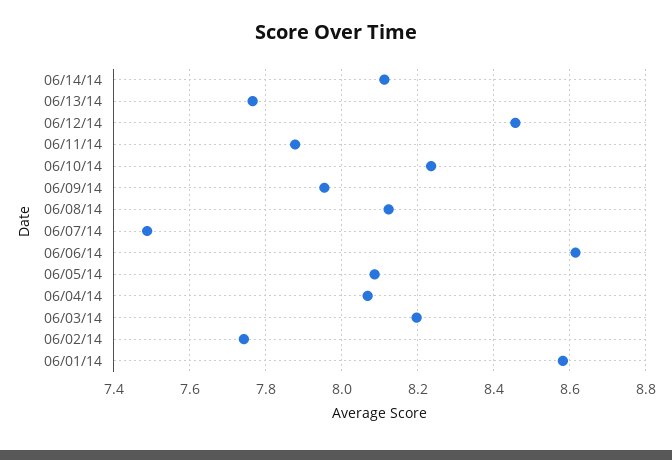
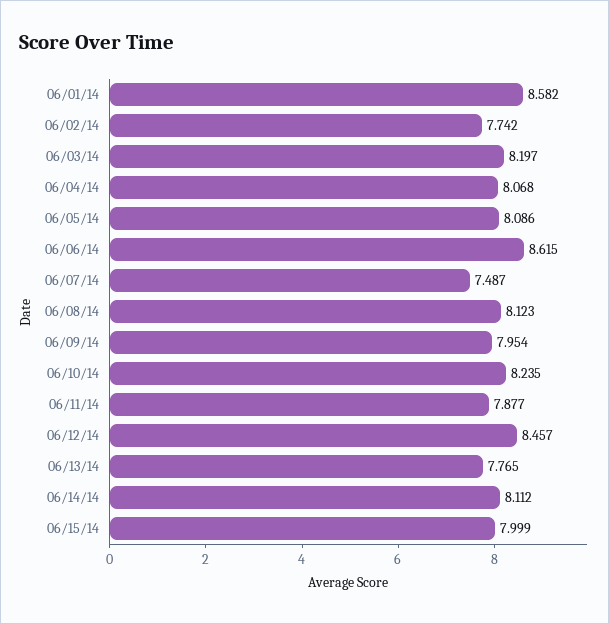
06/15/14: none -> 7.999

